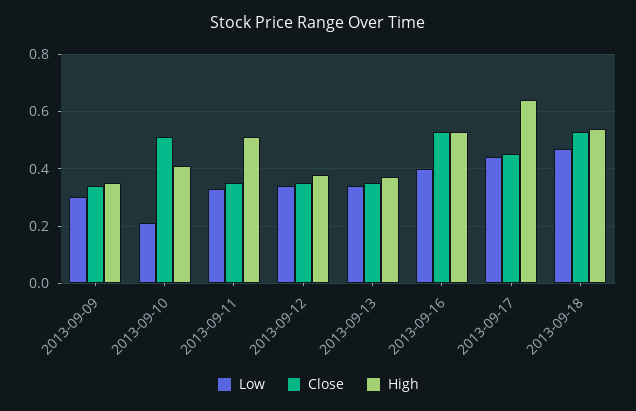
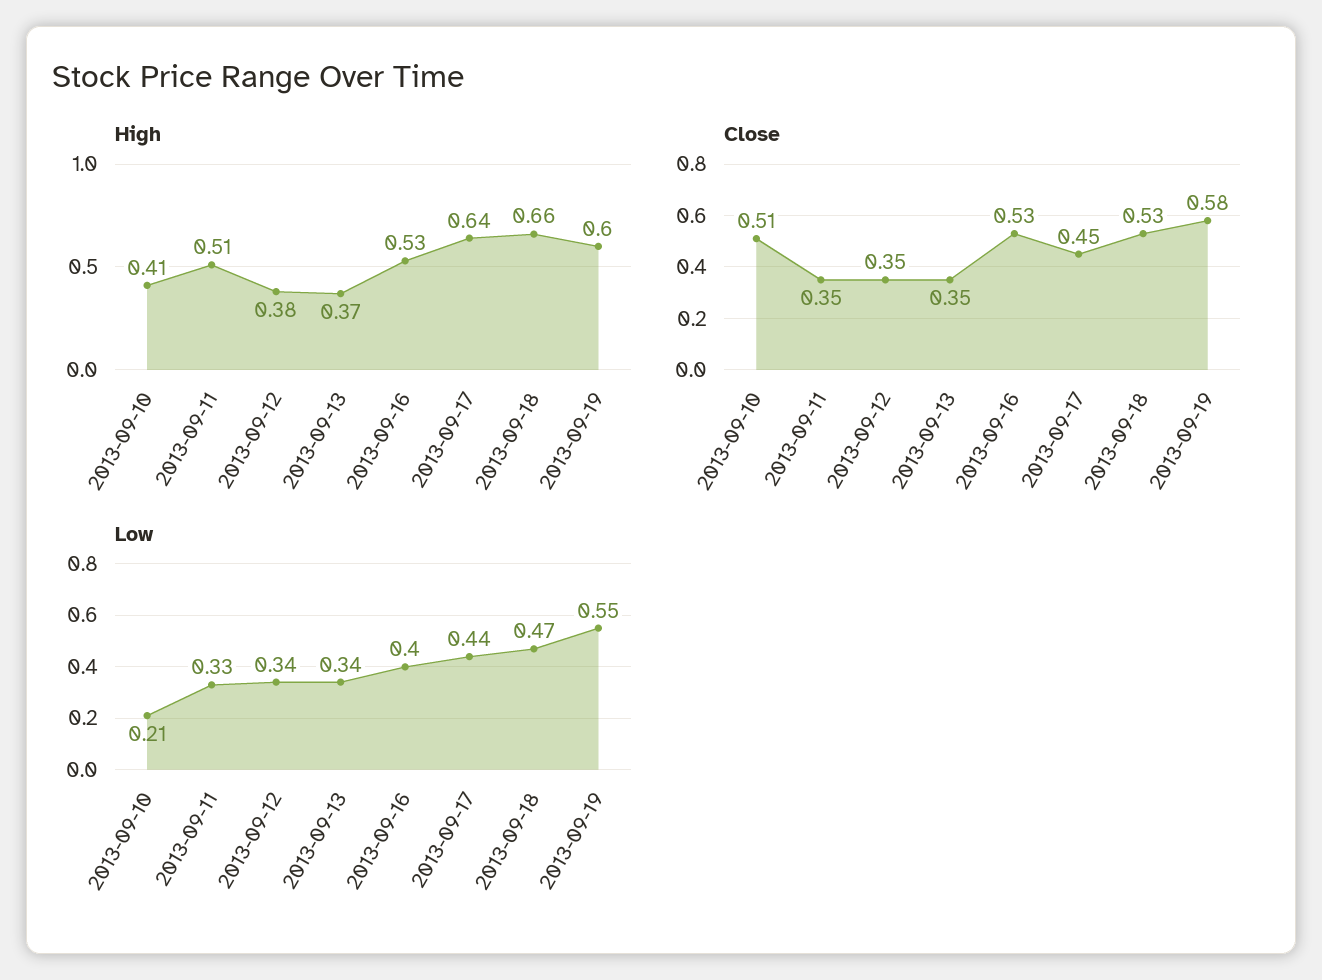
Low, 2013-09-09: 0.3 -> none
Close, 2013-09-09: 0.35 -> none
High, 2013-09-09: 0.35 -> none
High, 2013-09-18: 0.55 -> 0.66
High, 2013-09-19: none -> 0.6
Close, 2013-09-19: none -> 0.58
Low, 2013-09-19: none -> 0.55

